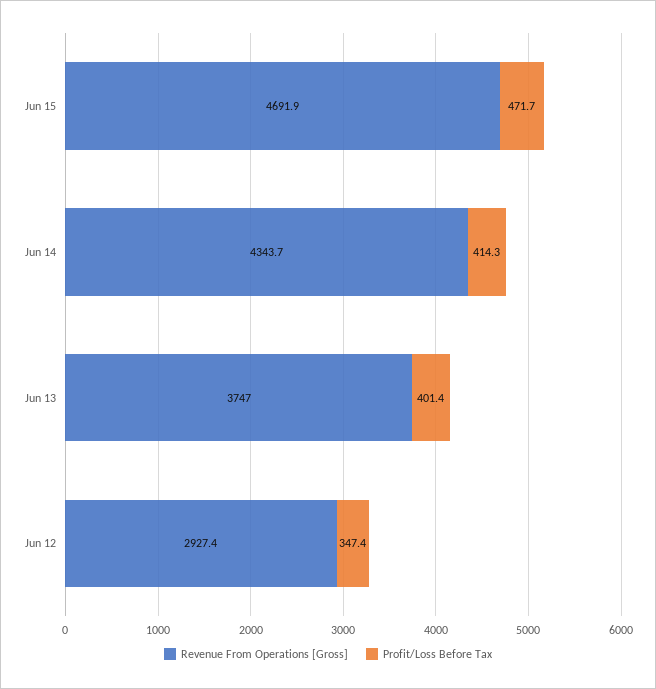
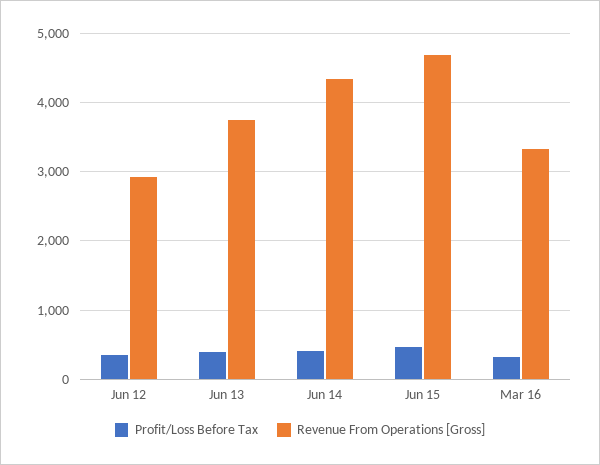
Profit/Loss Before Tax, Mar 16: none -> 300
Revenue From Operations [Gross], Mar 16: none -> 3300

